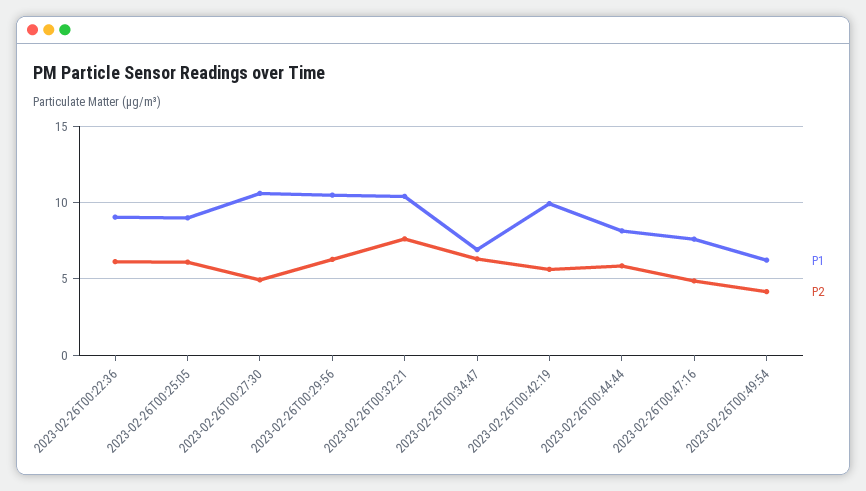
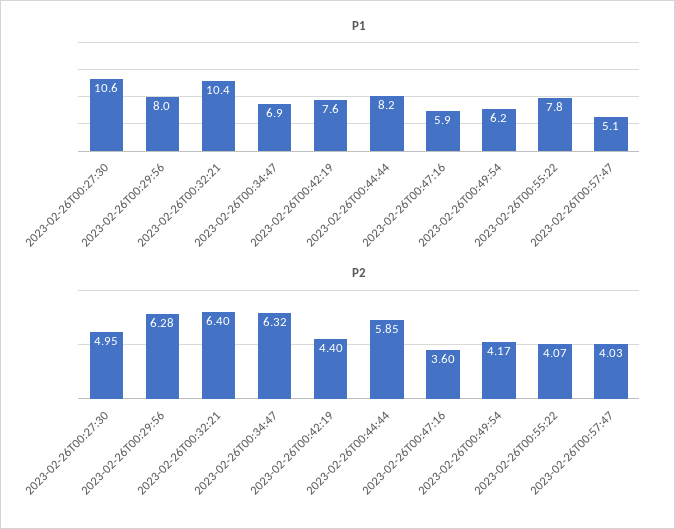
P1, 2023-02-26T00:22:36: 9 -> none
P2, 2023-02-26T00:22:36: 6 -> none
P1, 2023-02-26T00:25:05: 9 -> none
P2, 2023-02-26T00:25:05: 6 -> none
P1, 2023-02-26T00:29:56: 10.5 -> 8
P2, 2023-02-26T00:32:21: 7.5 -> 6.4
P1, 2023-02-26T00:42:19: 10 -> 7.6
P2, 2023-02-26T00:42:19: 5.5 -> 4.4
P1, 2023-02-26T00:47:16: 7.5 -> 5.9
P2, 2023-02-26T00:47:16: 5 -> 3.6
P1, 2023-02-26T00:55:22: none -> 7.8
P1, 2023-02-26T00:57:47: none -> 5.1
P2, 2023-02-26T00:55:22: none -> 4.07
P2, 2023-02-26T00:57:47: none -> 4.03

